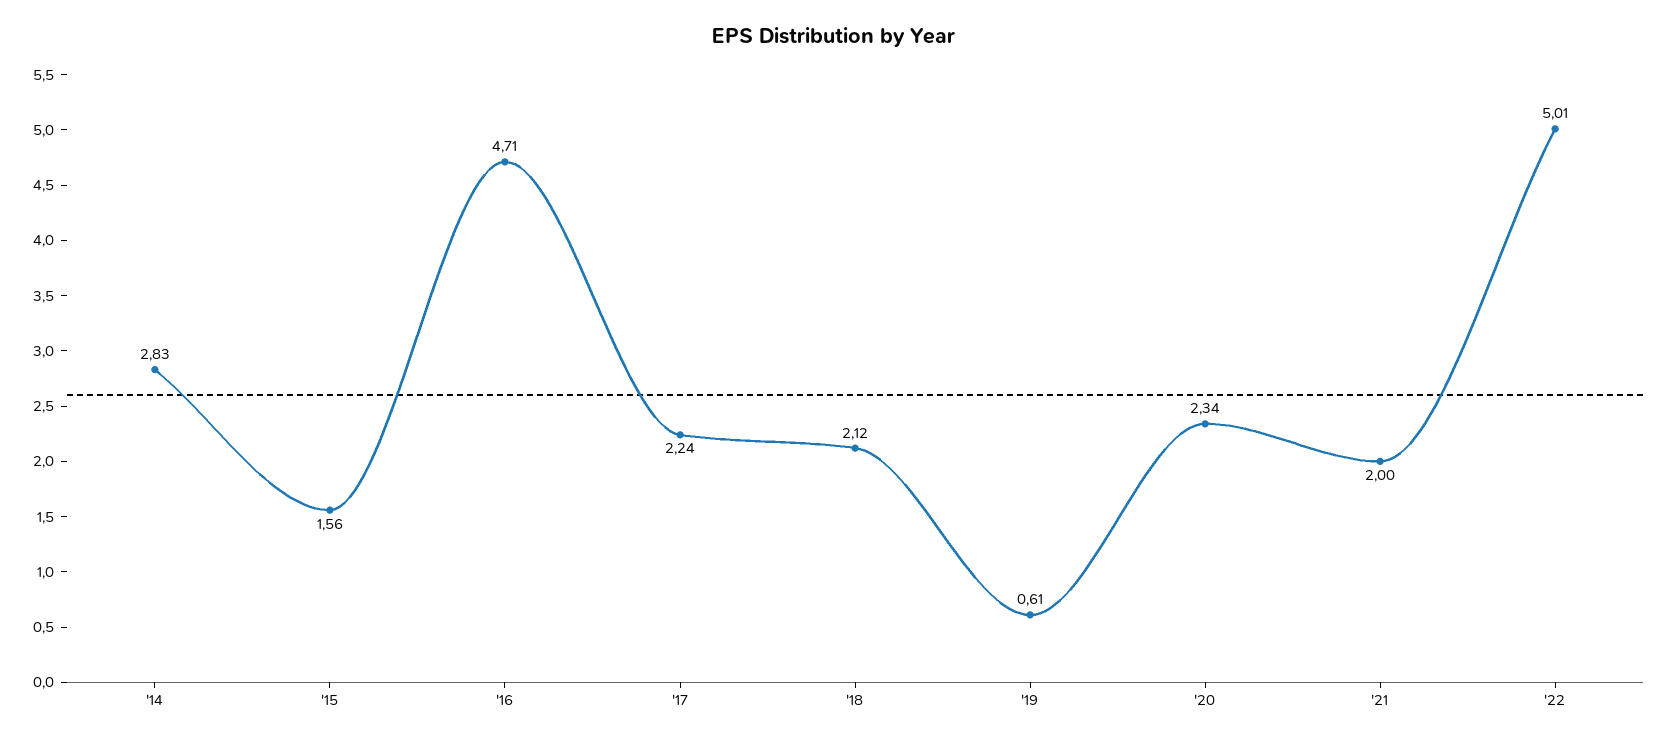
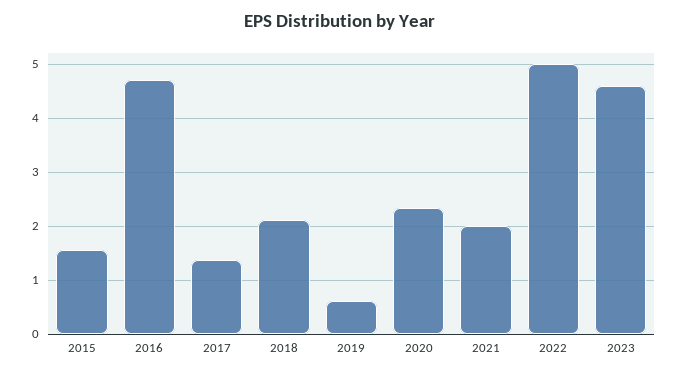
'14: 2.83 -> none
'17: 2.24 -> 1.4
2023: none -> 4.6

